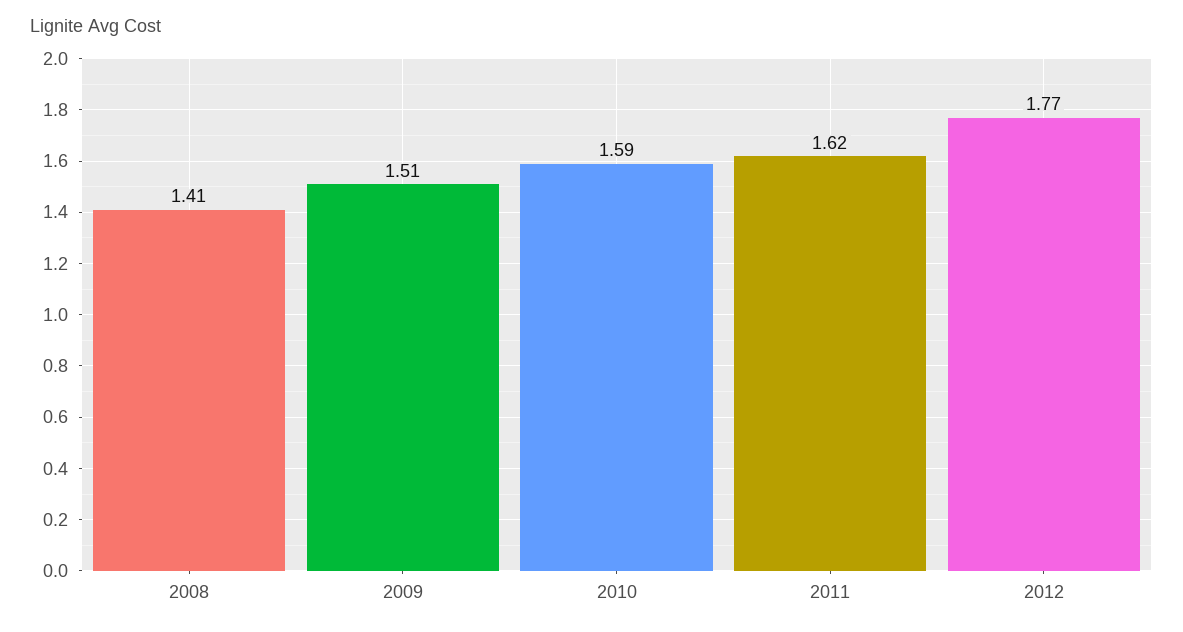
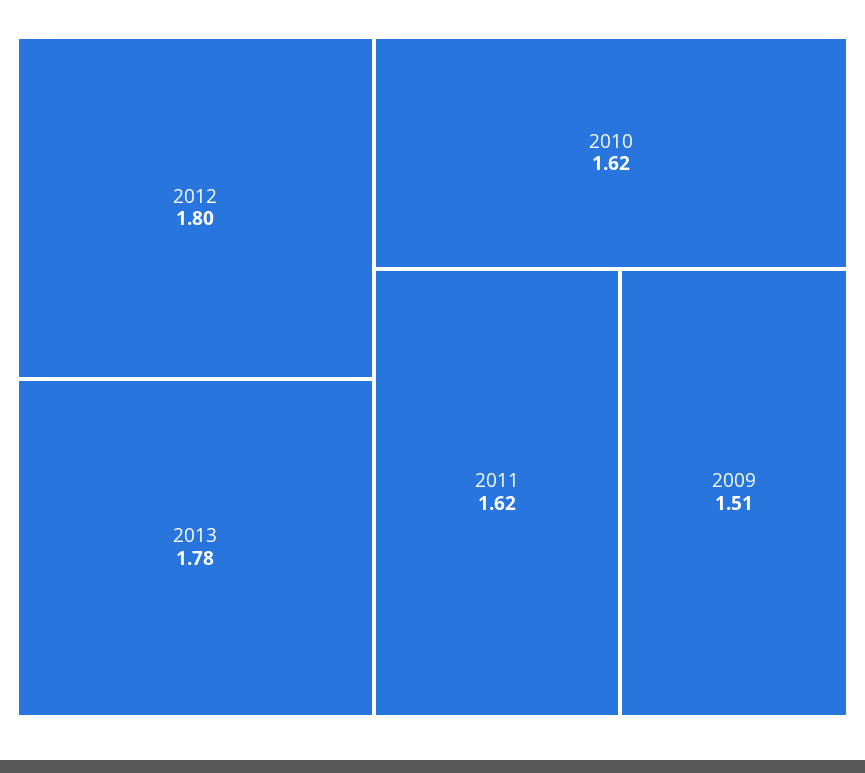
2008: 1.41 -> none
2010: 1.59 -> 1.62
2012: 1.77 -> 1.8
2013: none -> 1.78

